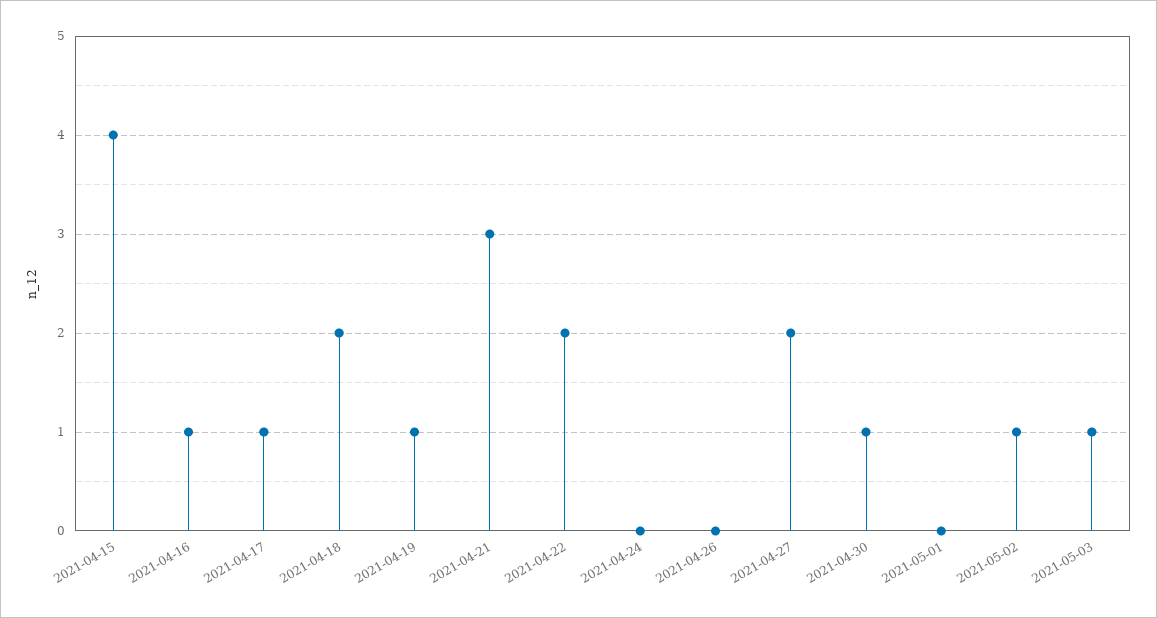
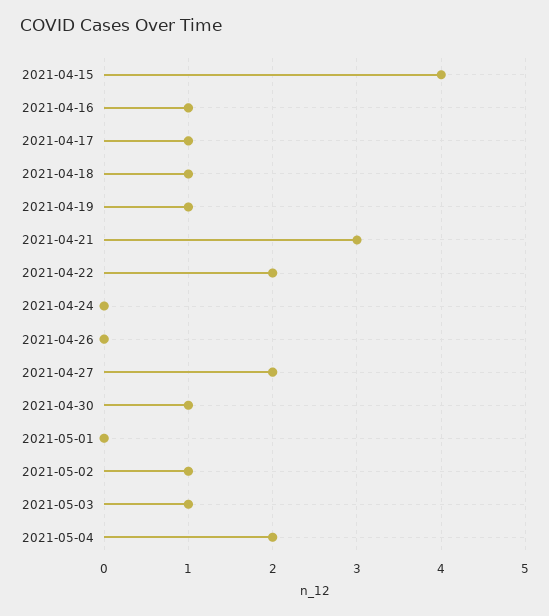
2021-04-18: 2 -> 1
2021-05-04: none -> 2

